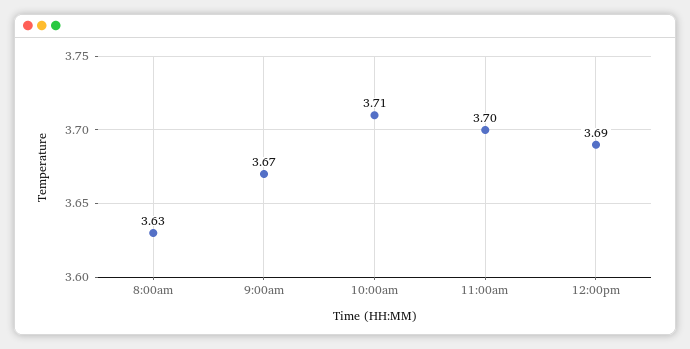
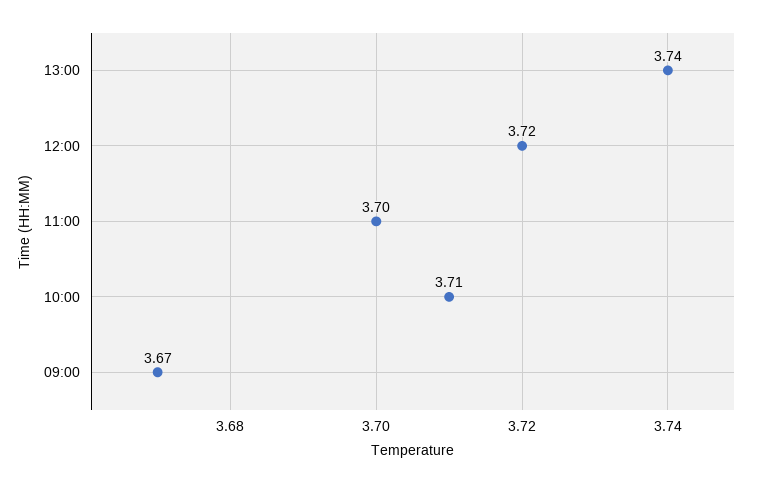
8:00am: 3.63 -> none
12:00pm: 3.69 -> 3.72
13:00: none -> 3.74

